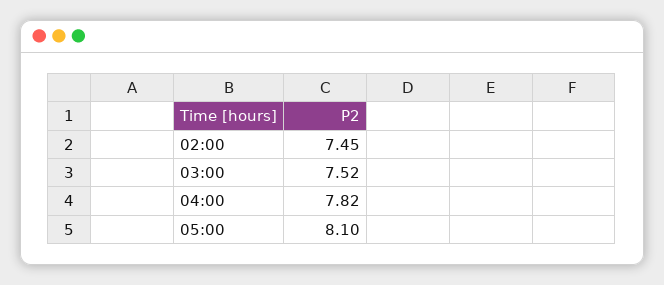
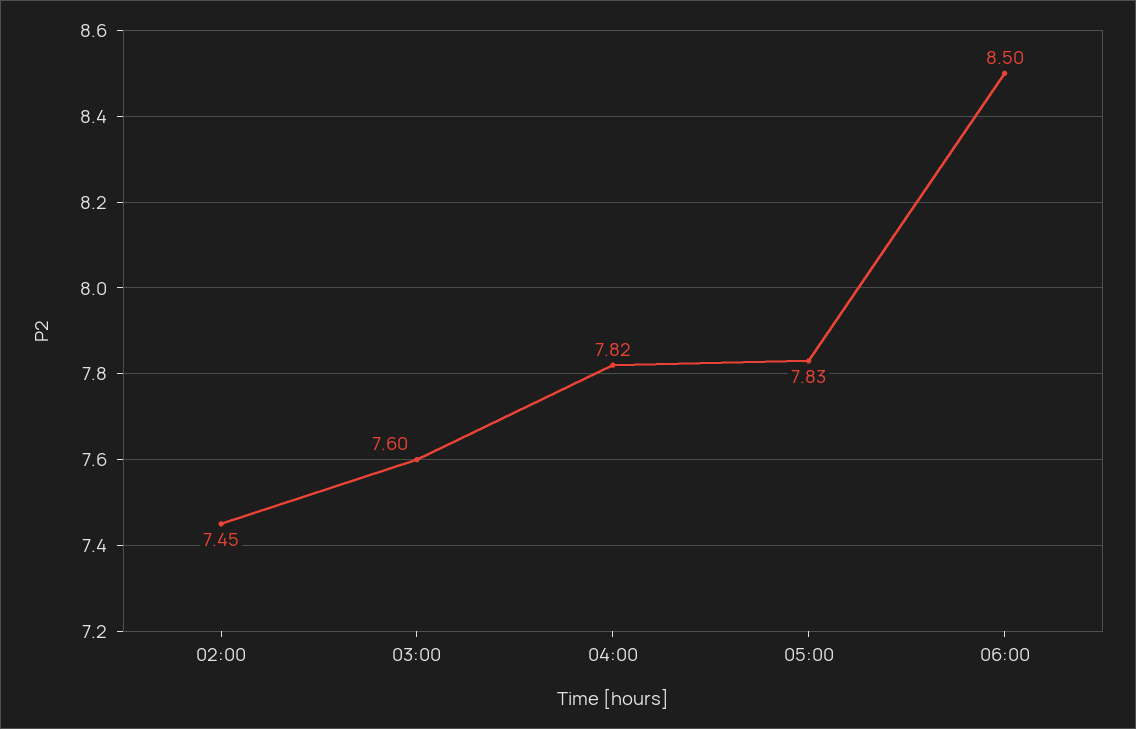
03:00: 7.52 -> 7.6
05:00: 8.1 -> 7.83
06:00: none -> 8.5

